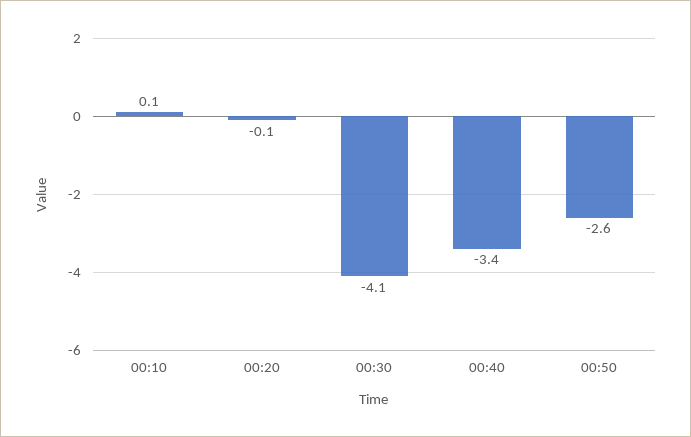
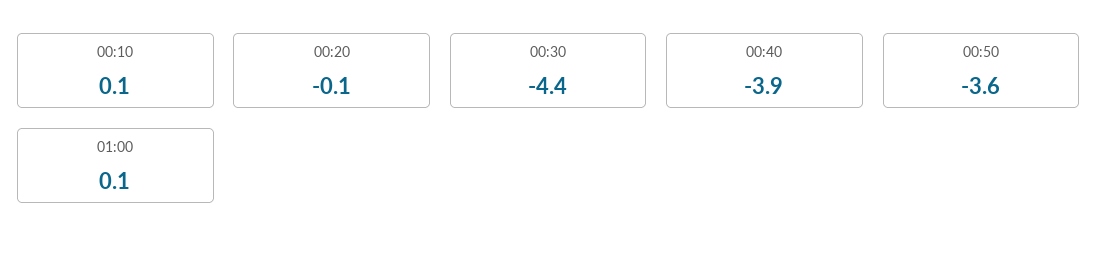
00:30: -4.1 -> -4.4
00:40: -3.4 -> -3.9
00:50: -2.6 -> -3.6
01:00: none -> 0.1

